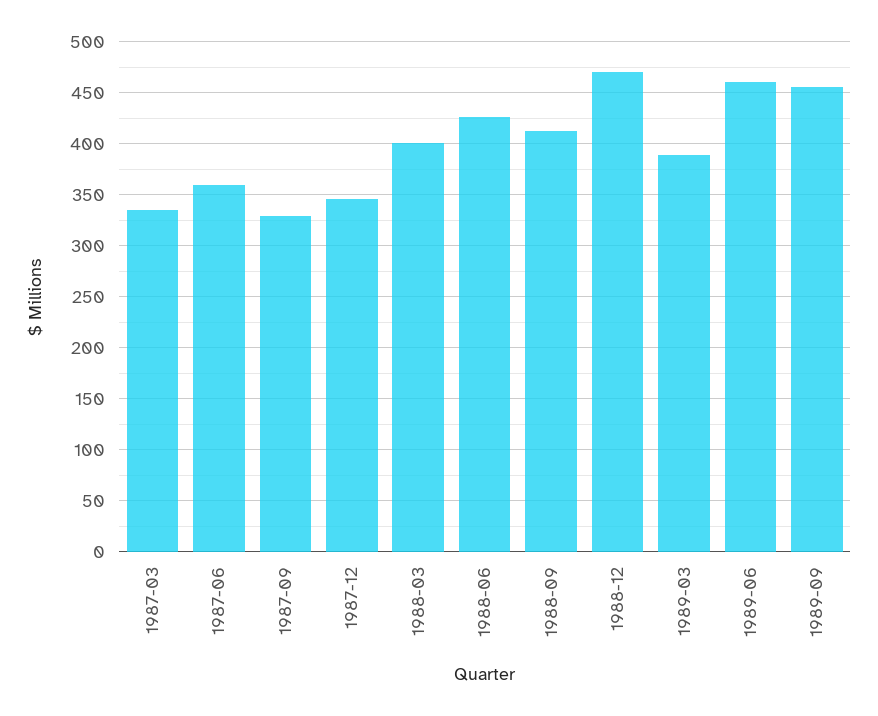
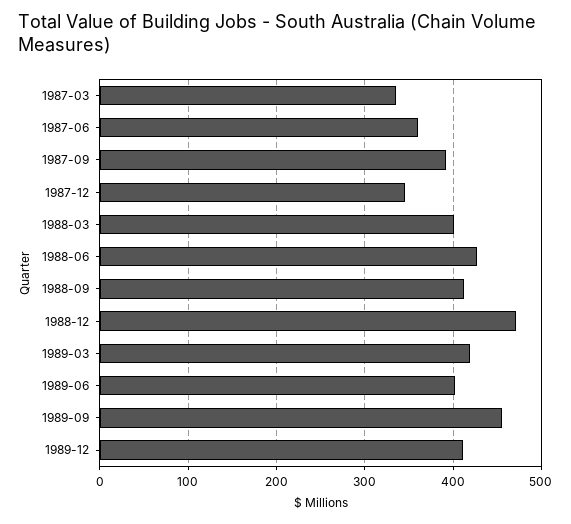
1987-09: 330 -> 390
1989-03: 390 -> 420
1989-06: 460 -> 400
1989-12: none -> 410

